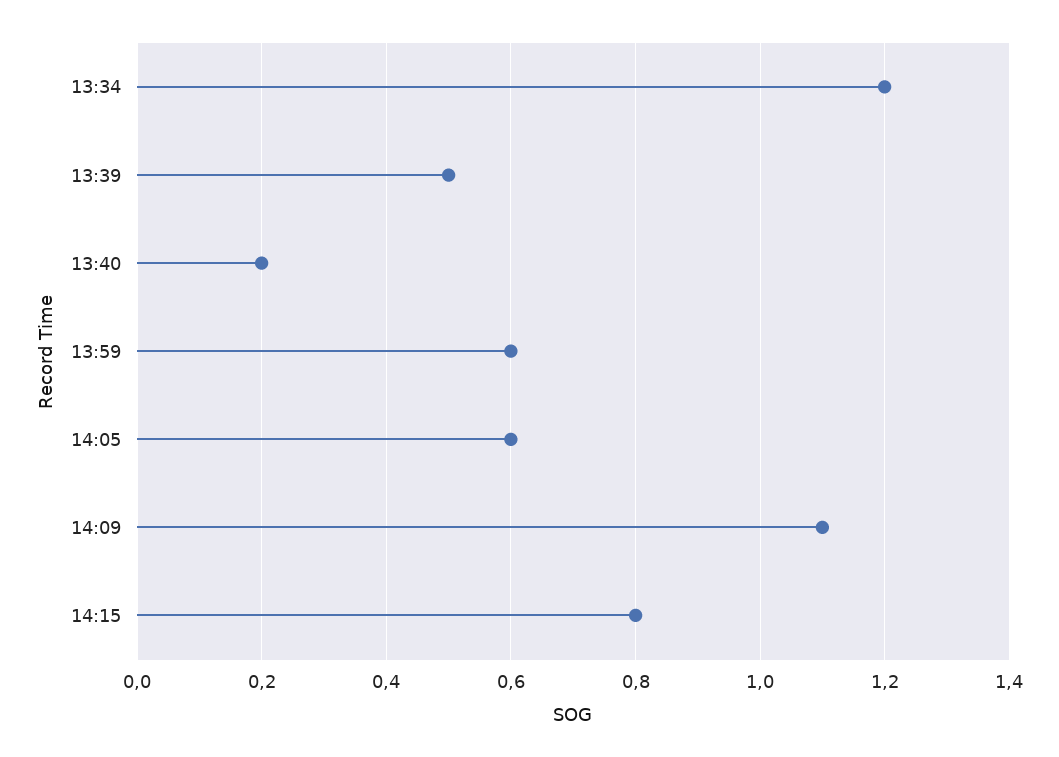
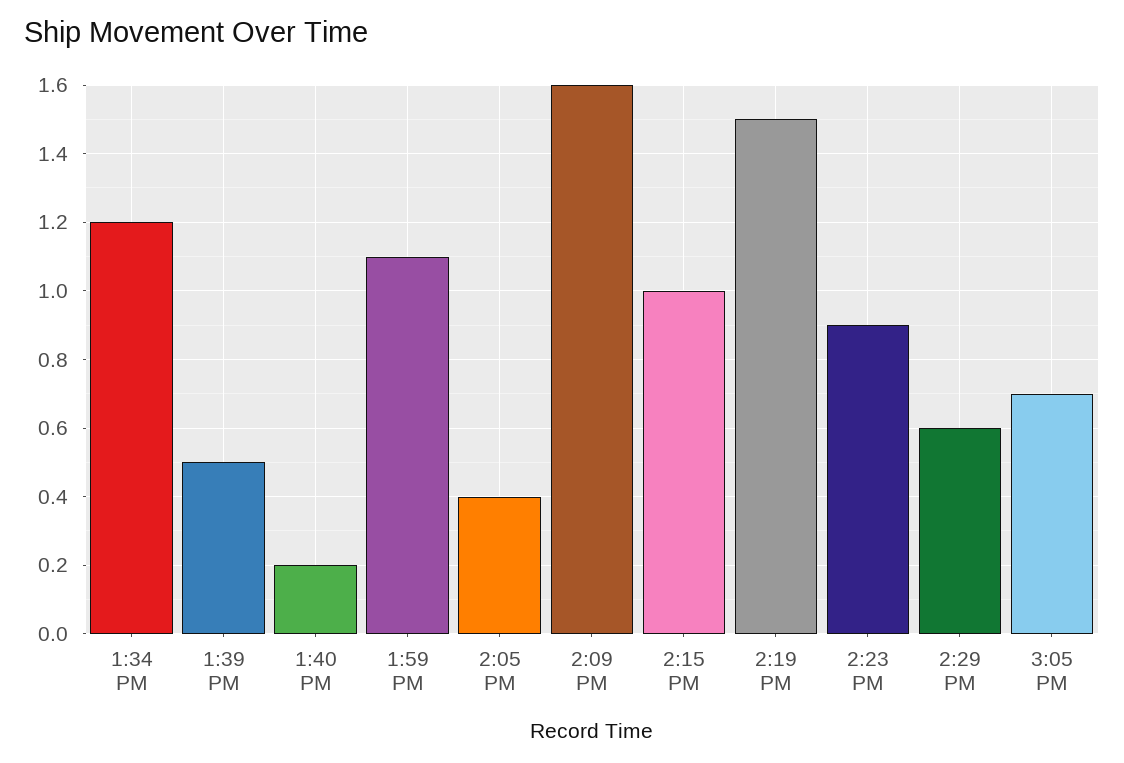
13:59: 0.6 -> 1.1
14:05: 0.6 -> 0.4
14:09: 1.1 -> 1.6
14:15: 0.8 -> 1
2:19 PM: none -> 1.5
2:23 PM: none -> 0.9
2:29 PM: none -> 0.6
3:05 PM: none -> 0.7

